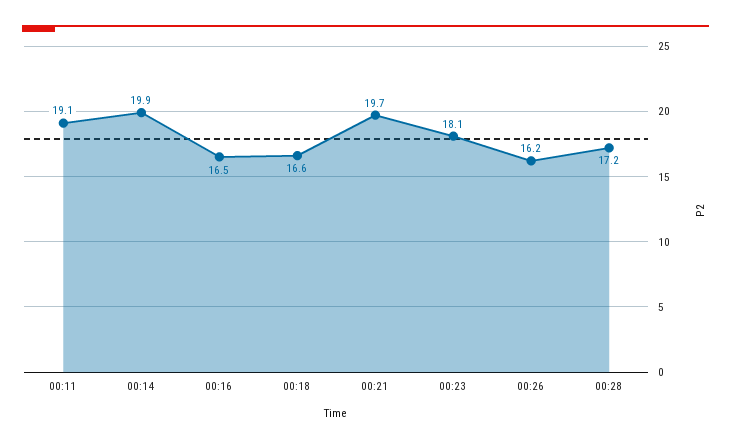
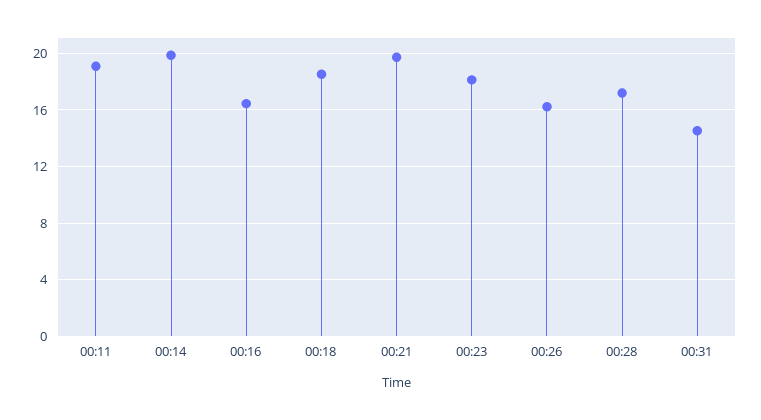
00:18: 16.6 -> 18.5
00:31: none -> 14.5

